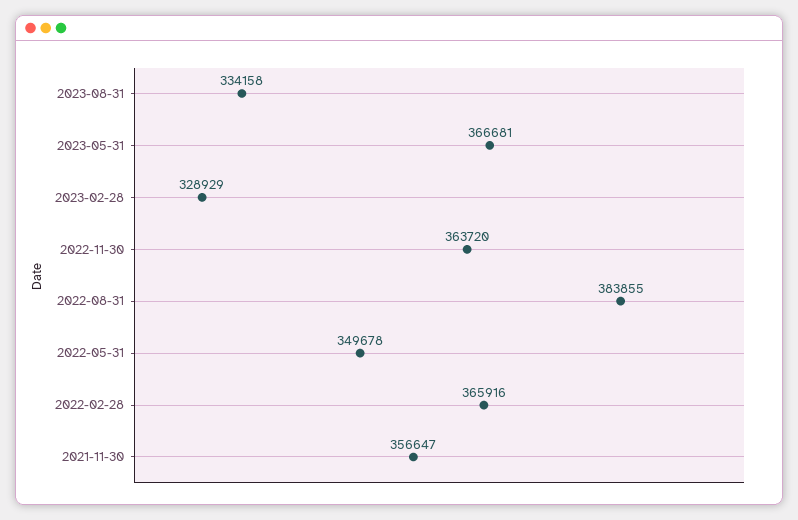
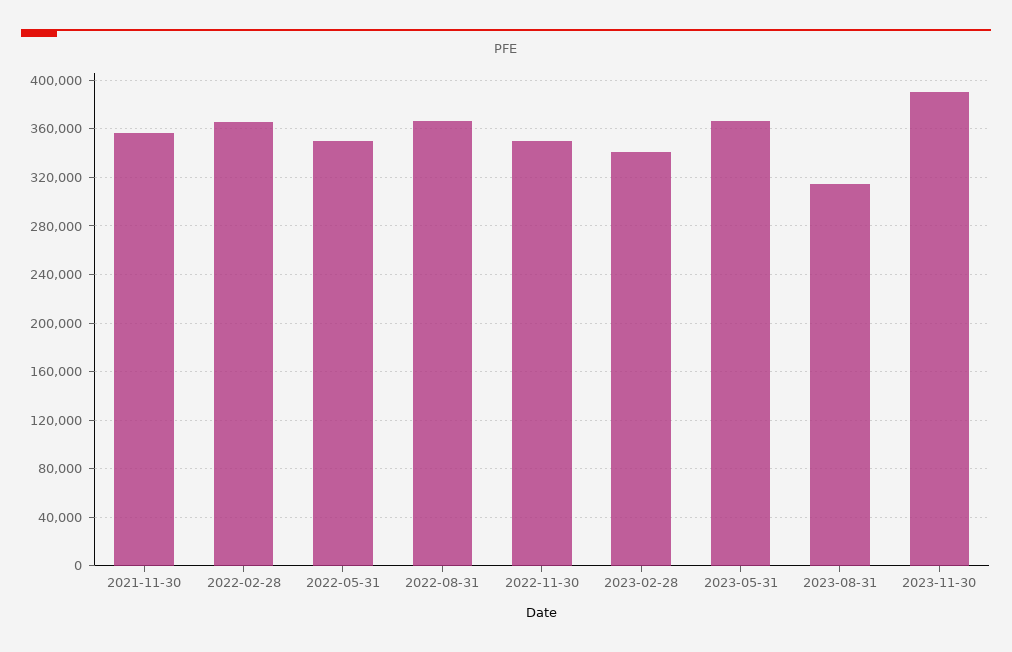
2023-08-31: 334158 -> 315000
2023-02-28: 328929 -> 340000
2022-11-30: 363720 -> 350000
2022-08-31: 383855 -> 365000
2023-11-30: none -> 390000

